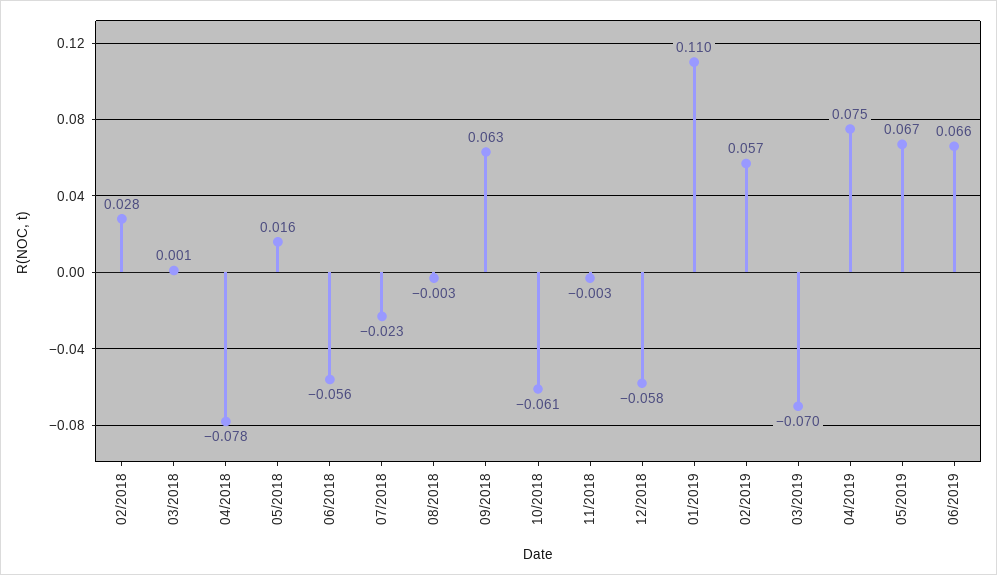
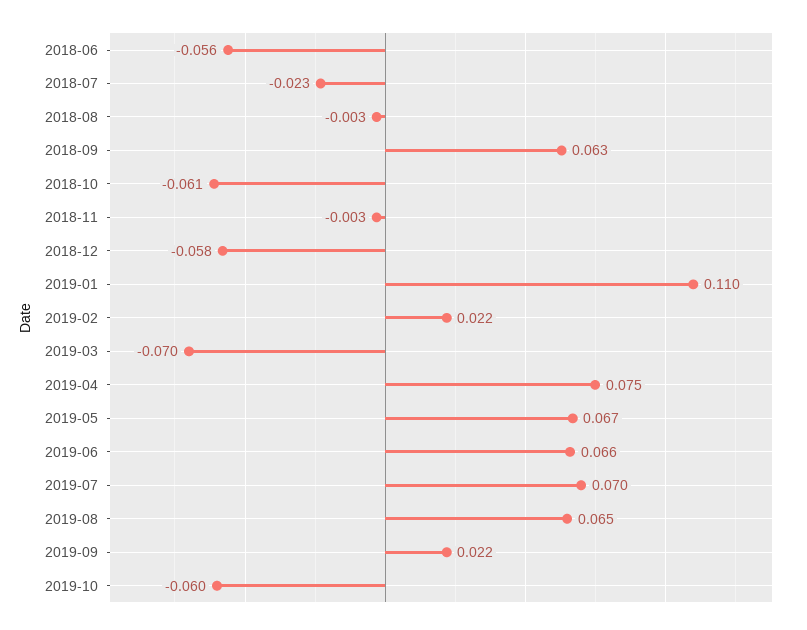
02/2018: 0.028 -> none
03/2018: 0.001 -> none
04/2018: -0.078 -> none
05/2018: 0.016 -> none
02/2019: 0.057 -> 0.022
2019-07: none -> 0.07
2019-08: none -> 0.065
2019-09: none -> 0.022
2019-10: none -> -0.06

